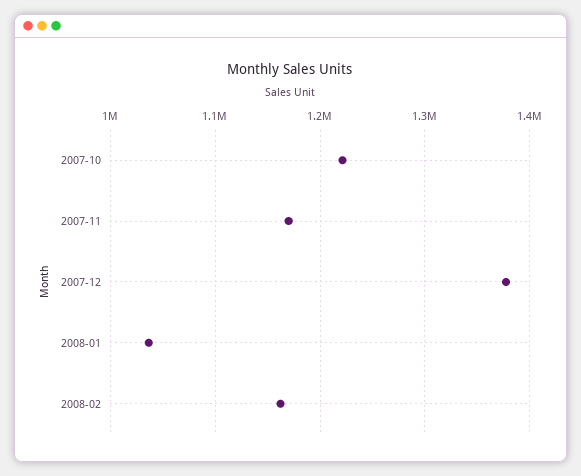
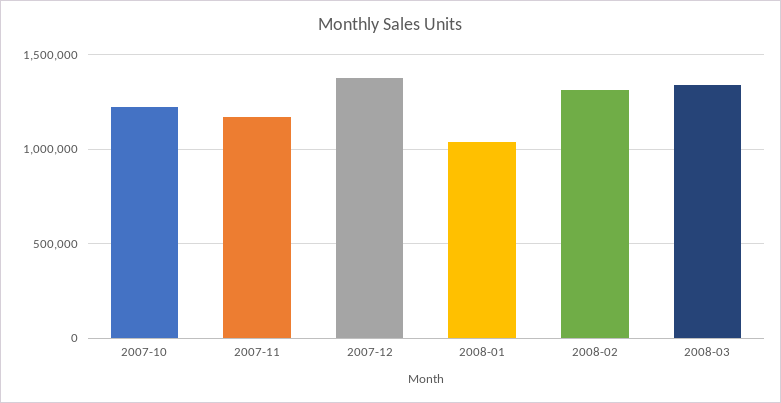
2008-02: 1160000 -> 1300000
2008-03: none -> 1350000

